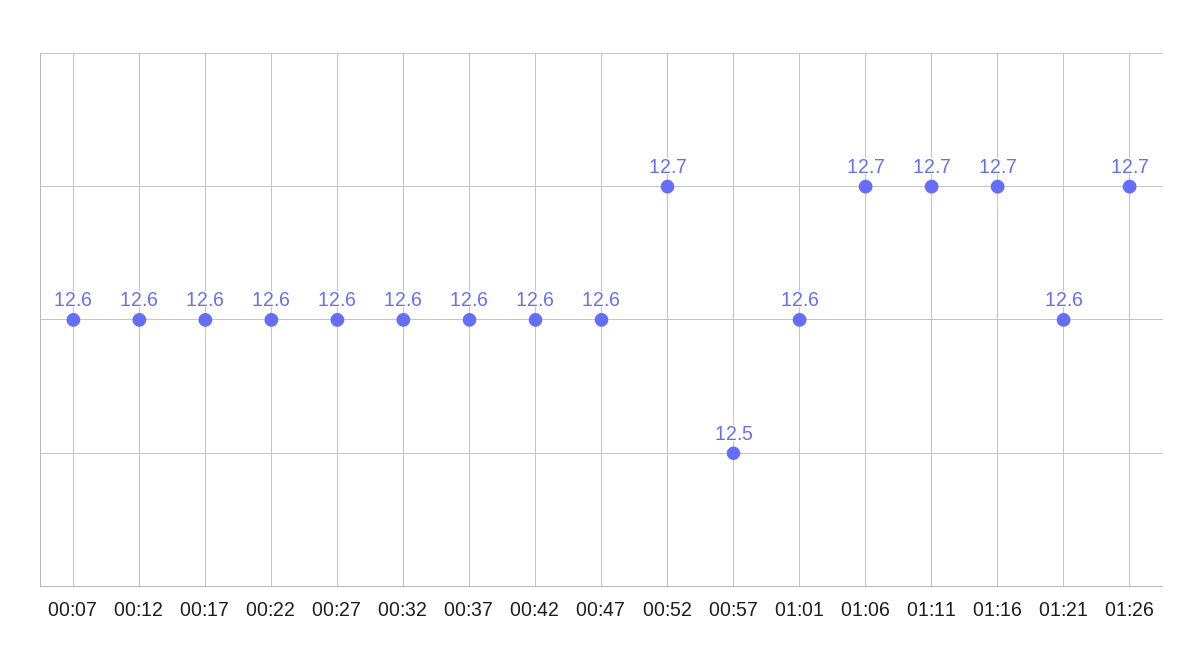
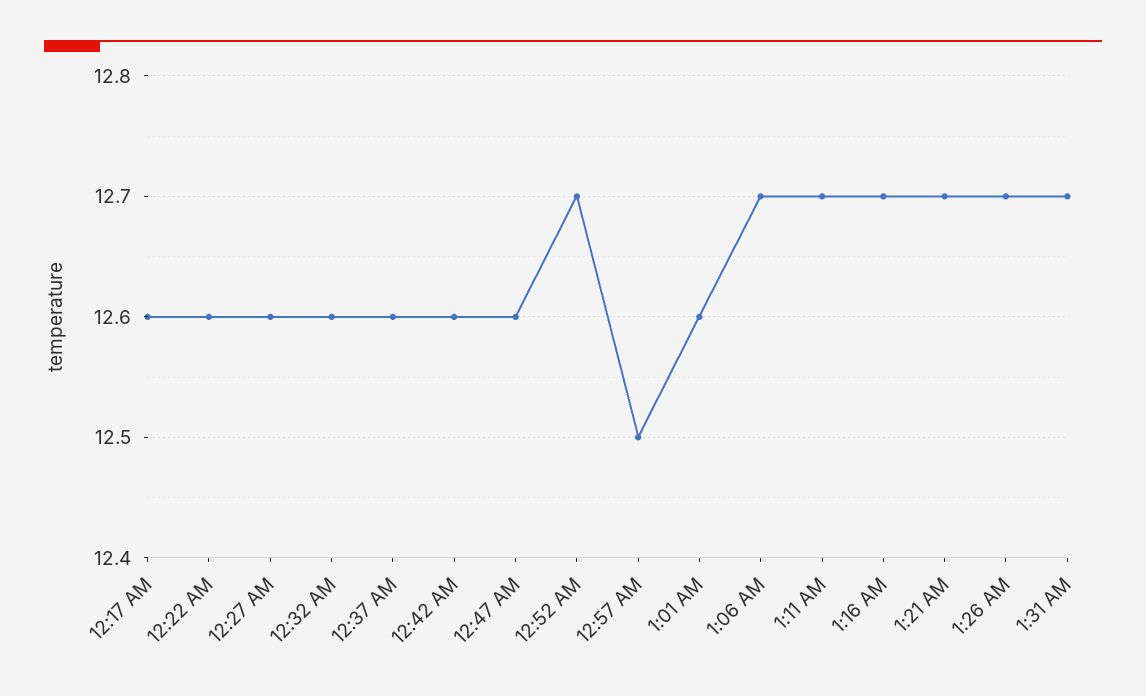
00:07: 12.6 -> none
00:12: 12.6 -> none
01:21: 12.6 -> 12.7
1:31 AM: none -> 12.7

